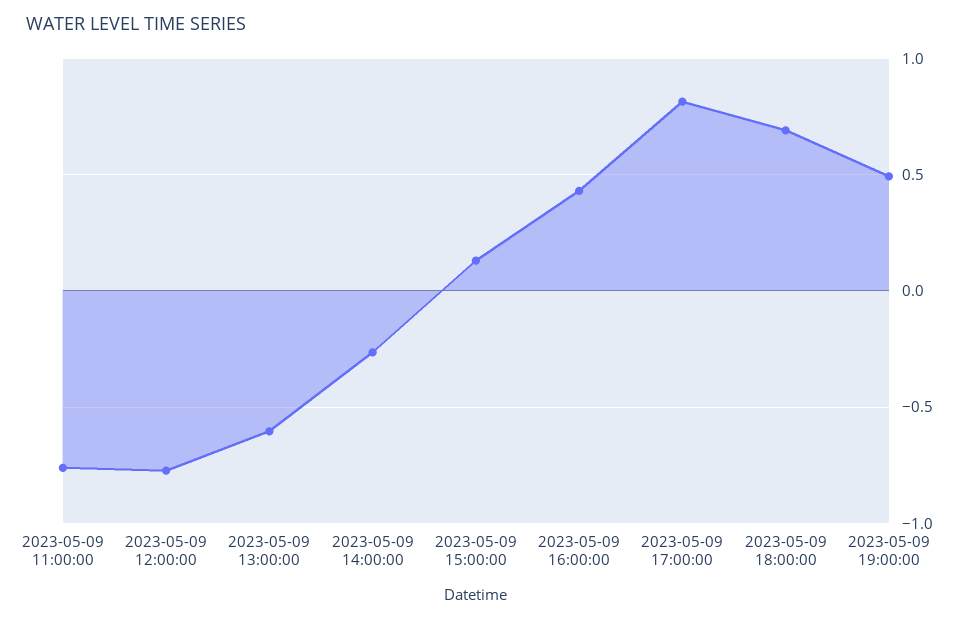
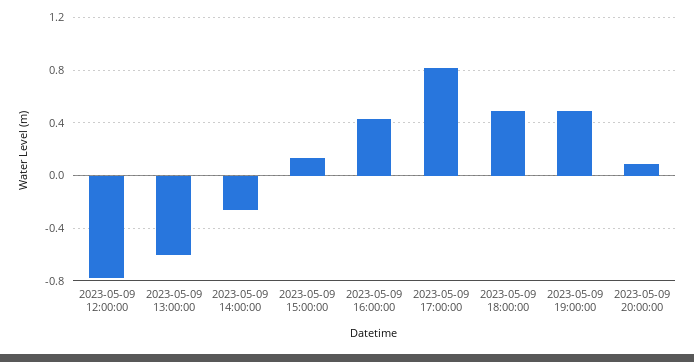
2023-05-09 11:00:00: -0.75 -> none
2023-05-09 18:00:00: 0.7 -> 0.5
2023-05-09 20:00:00: none -> 0.1

